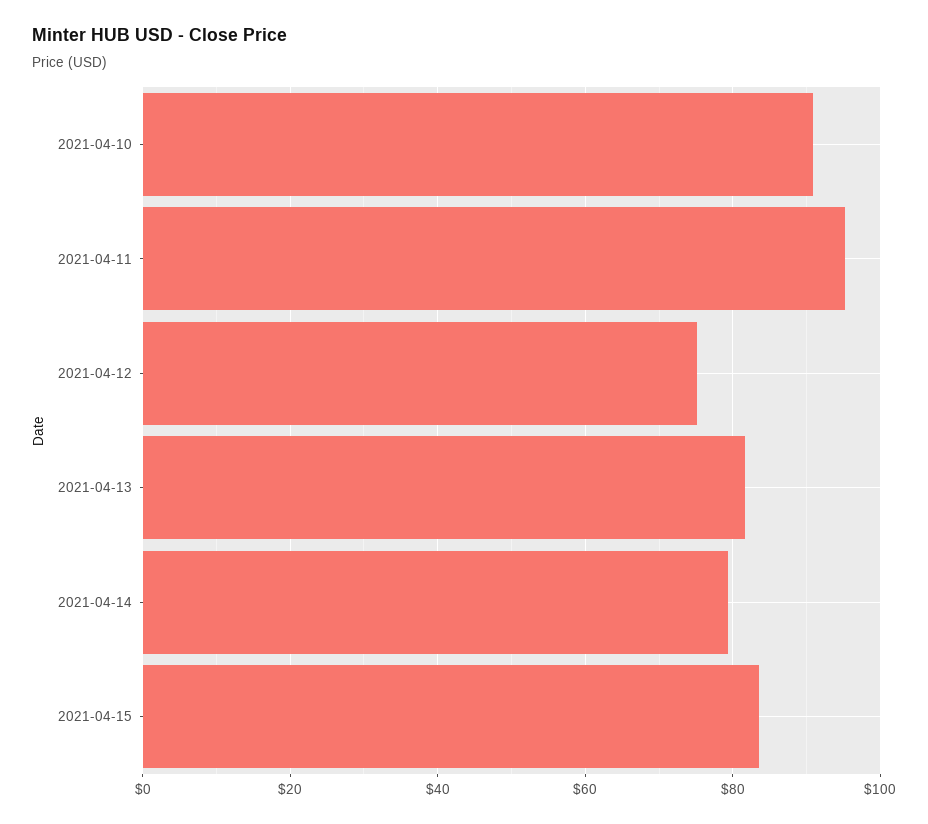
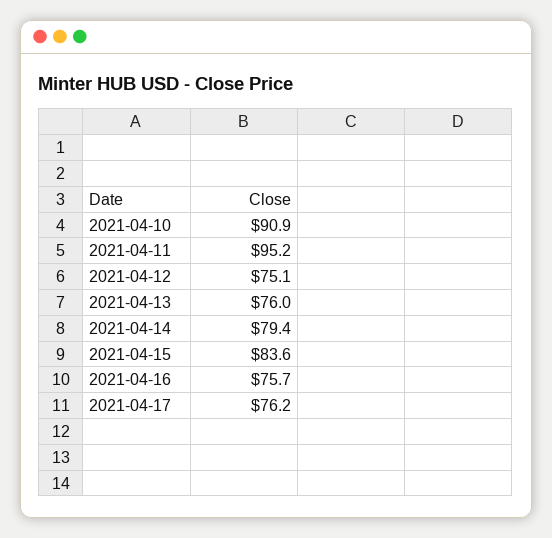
2021-04-13: 82 -> 76
2021-04-16: none -> 75.7
2021-04-17: none -> 76.2

